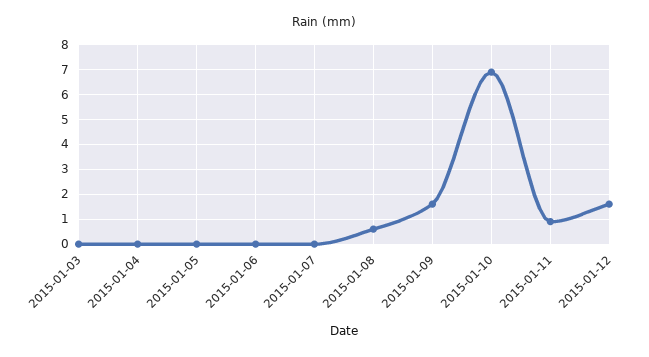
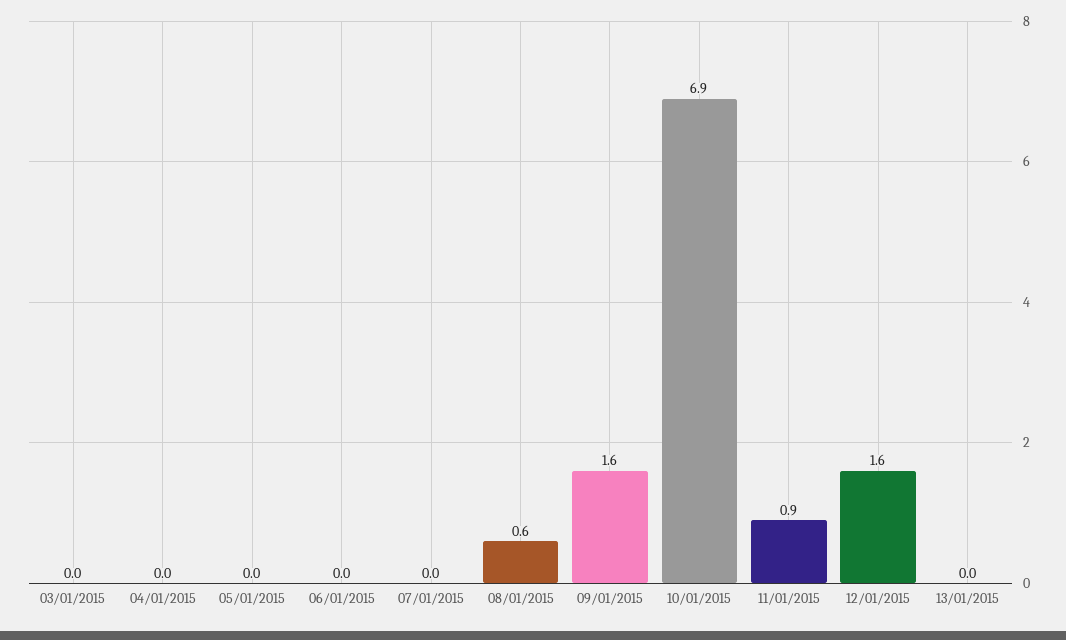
13/01/2015: none -> 0

